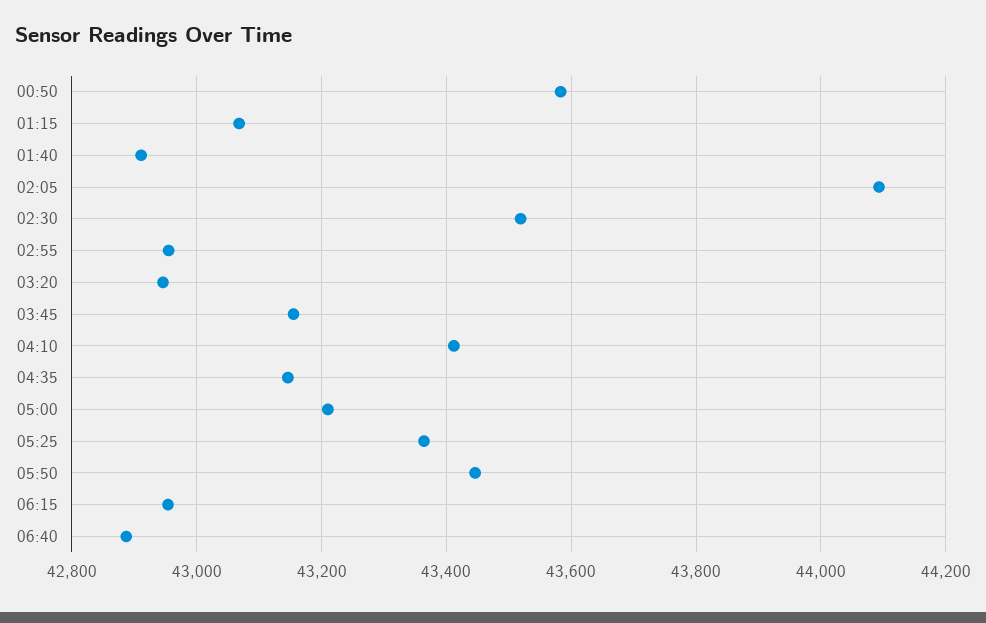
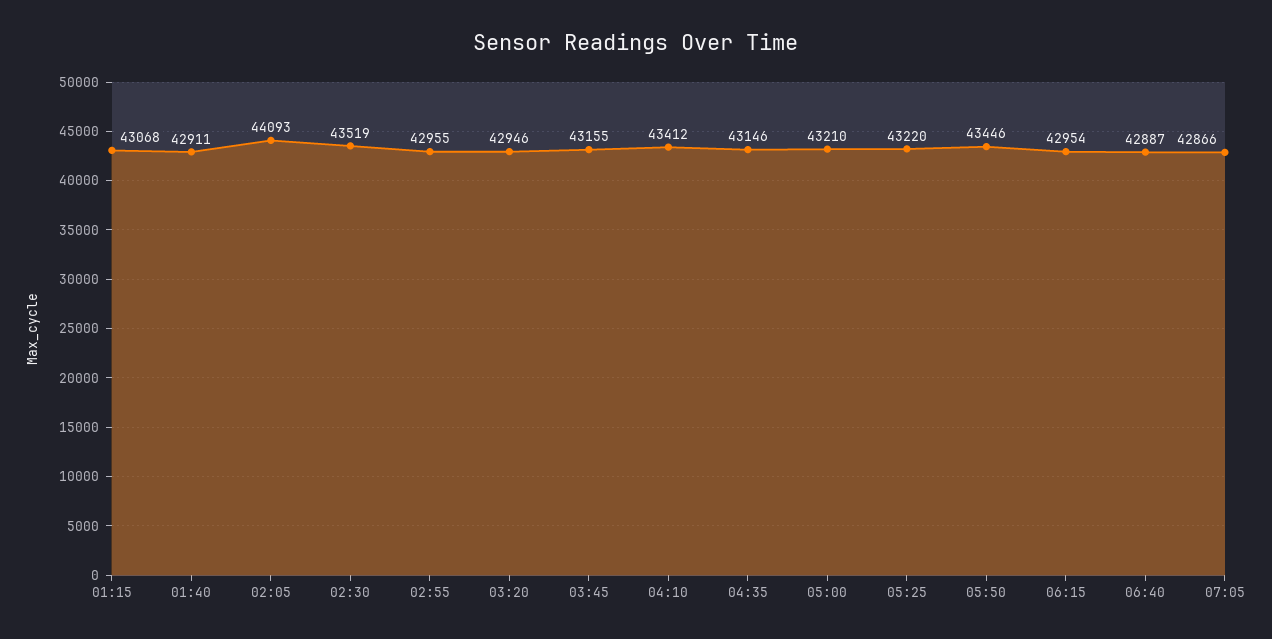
00:50: 43580 -> none
05:25: 43360 -> 43220
07:05: none -> 42866

